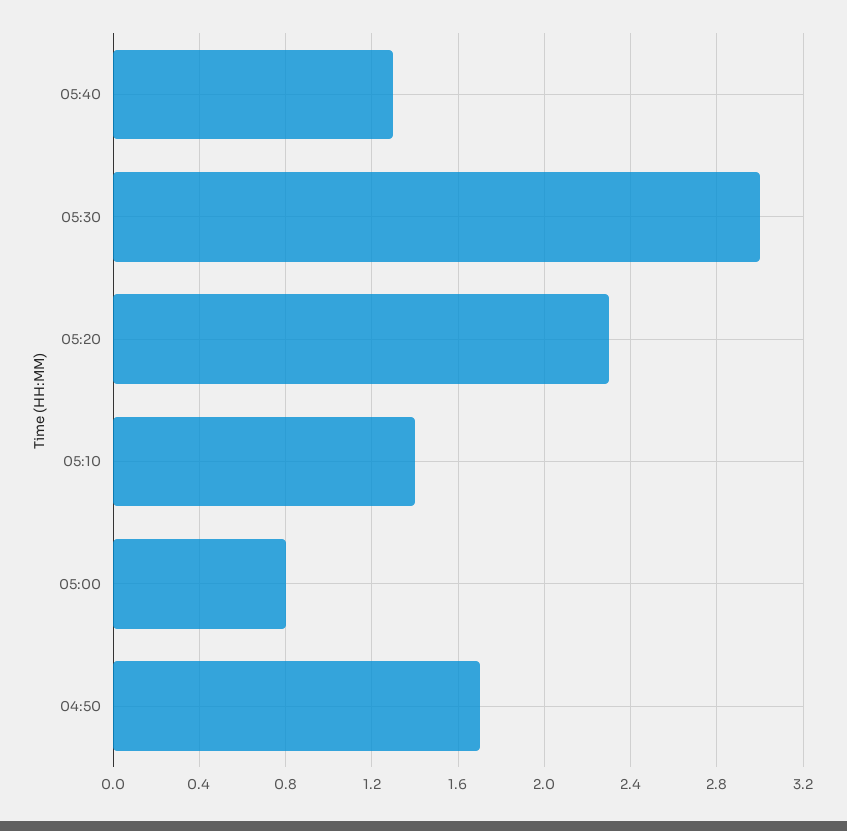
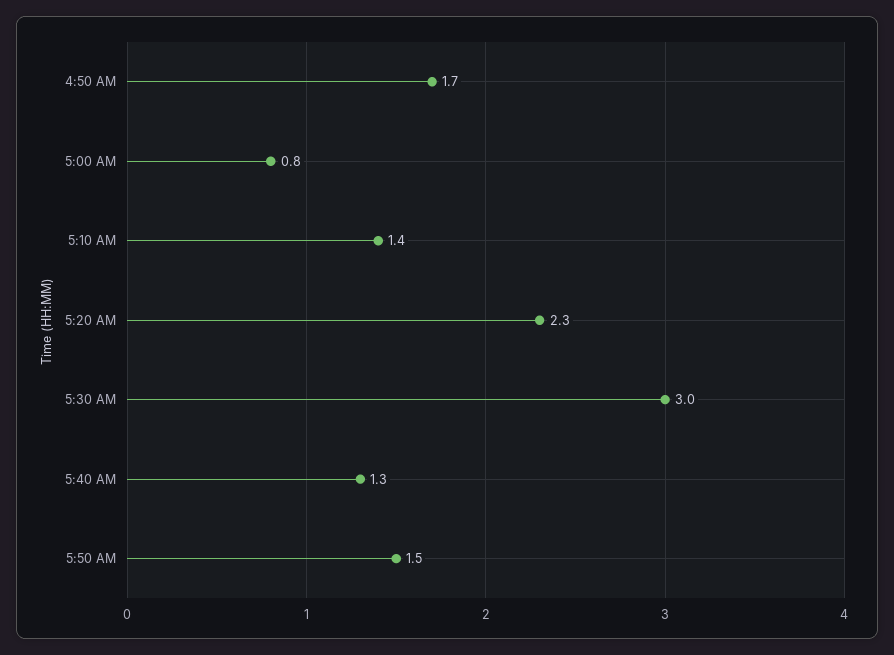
5:50 AM: none -> 1.5

